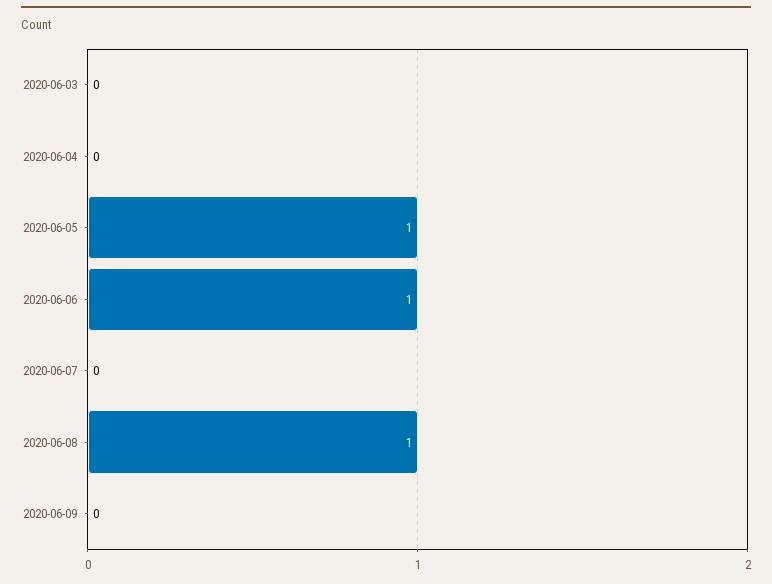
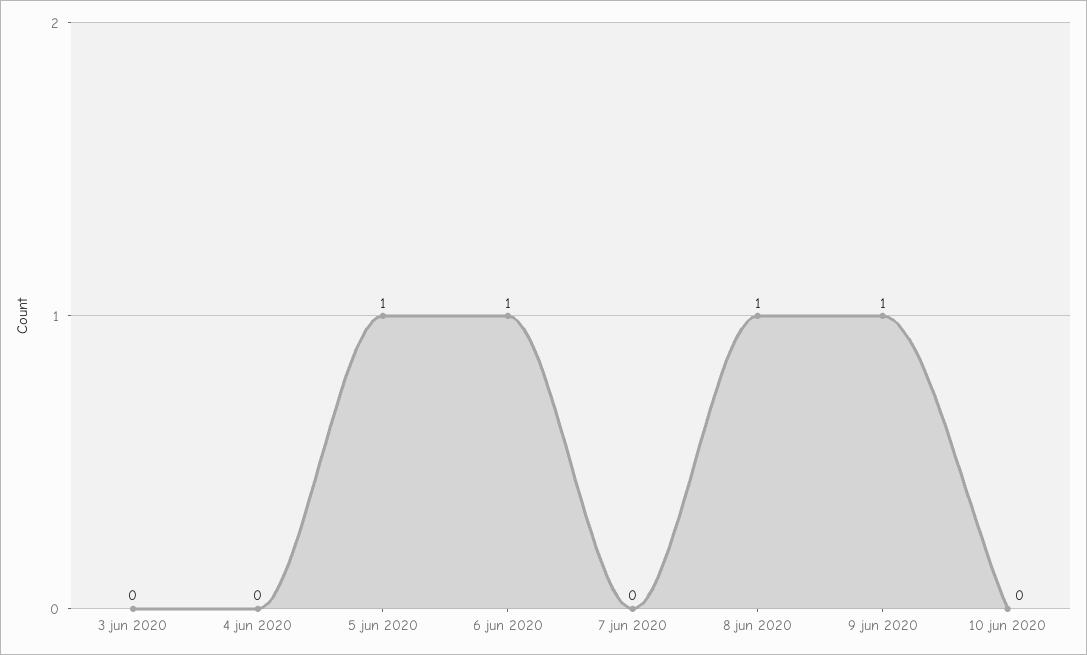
2020-06-09: 0 -> 1
10 jun 2020: none -> 0

